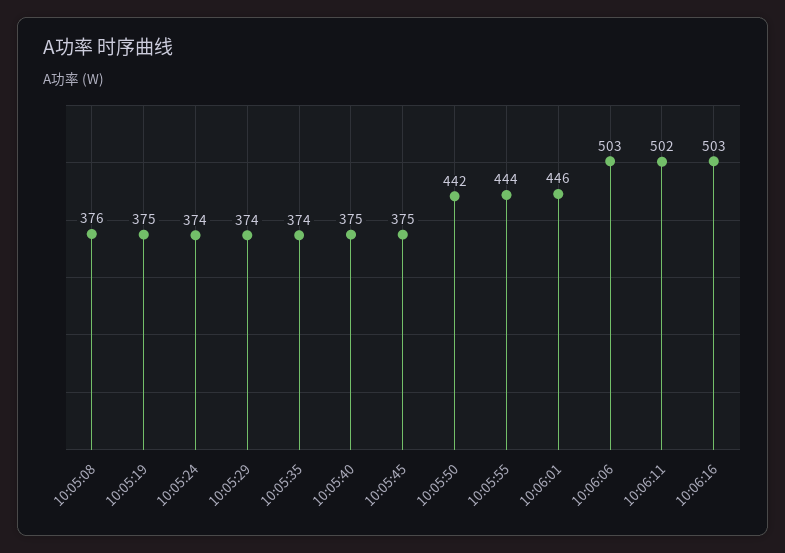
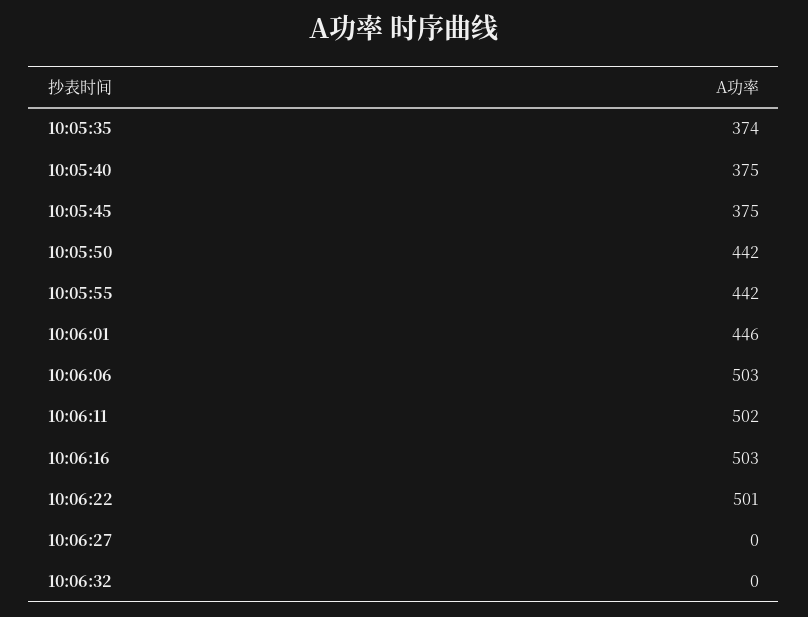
10:05:08: 376 -> none
10:05:19: 375 -> none
10:05:24: 374 -> none
10:05:29: 374 -> none
10:05:55: 444 -> 442
10:06:22: none -> 501
10:06:27: none -> 0
10:06:32: none -> 0

